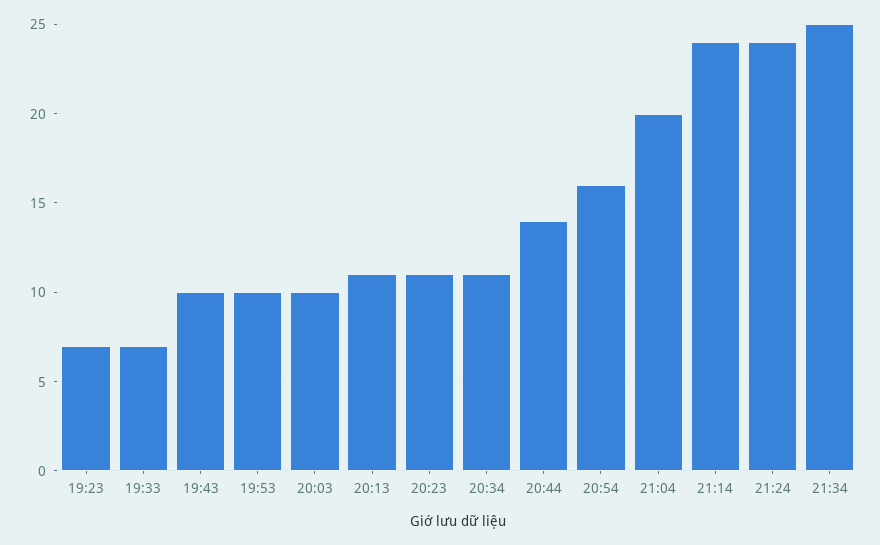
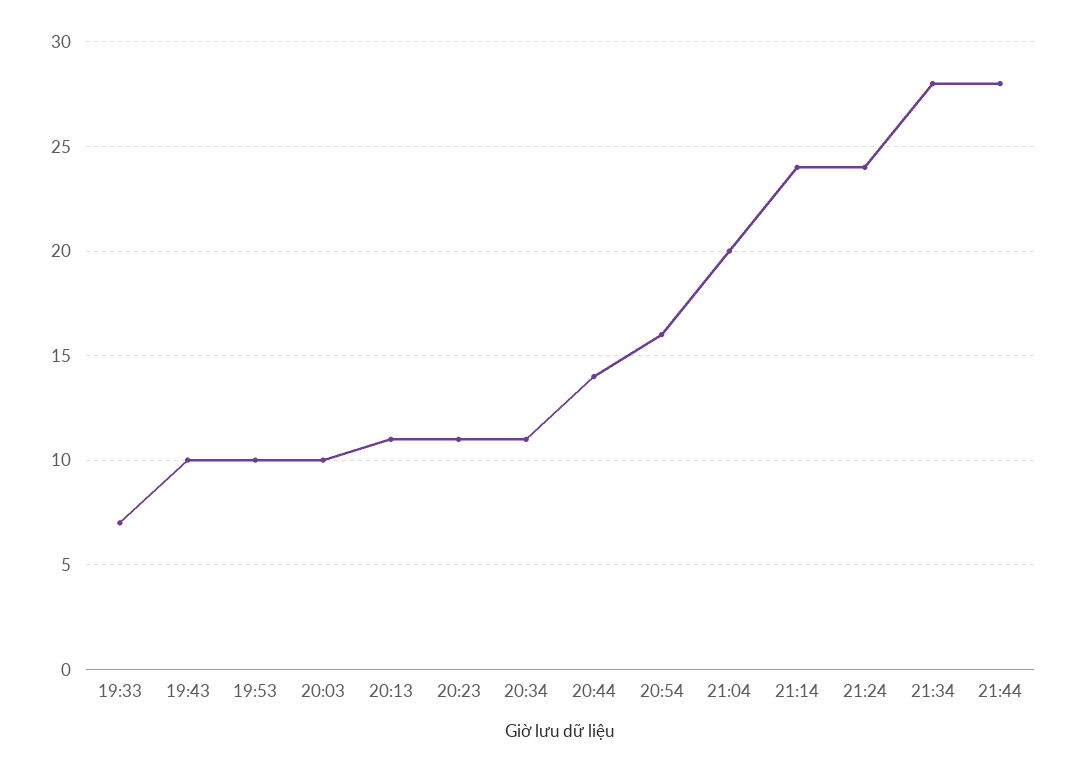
19:23: 7 -> none
21:34: 25 -> 28
21:44: none -> 28

